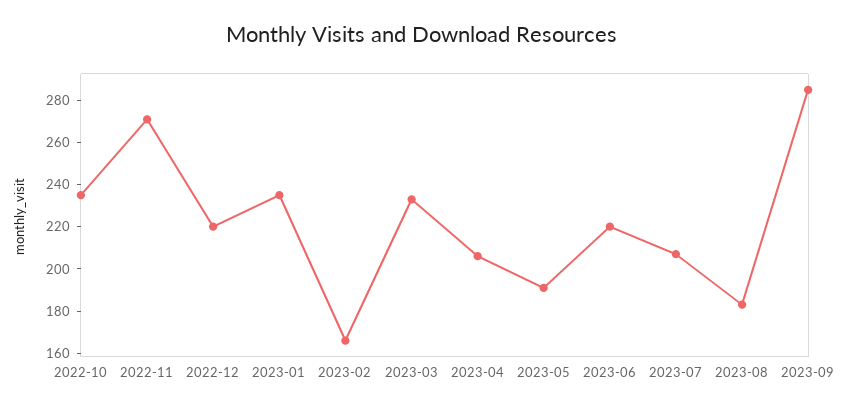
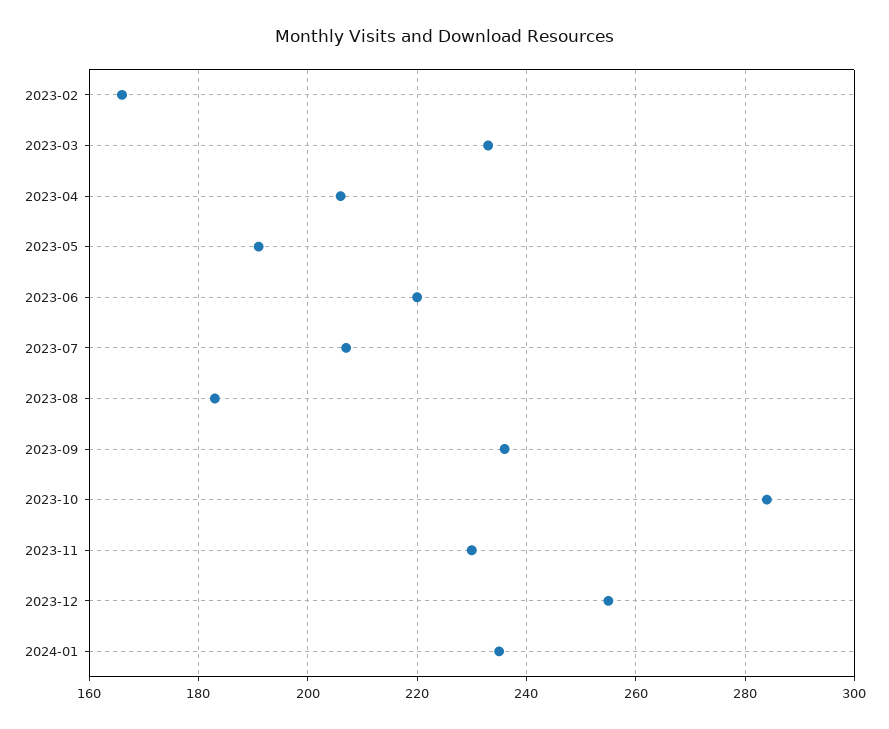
2022-10: 235 -> none
2022-11: 270 -> none
2022-12: 220 -> none
2023-01: 235 -> none
2023-09: 285 -> 235
2023-10: none -> 285
2023-11: none -> 230
2023-12: none -> 255
2024-01: none -> 235

